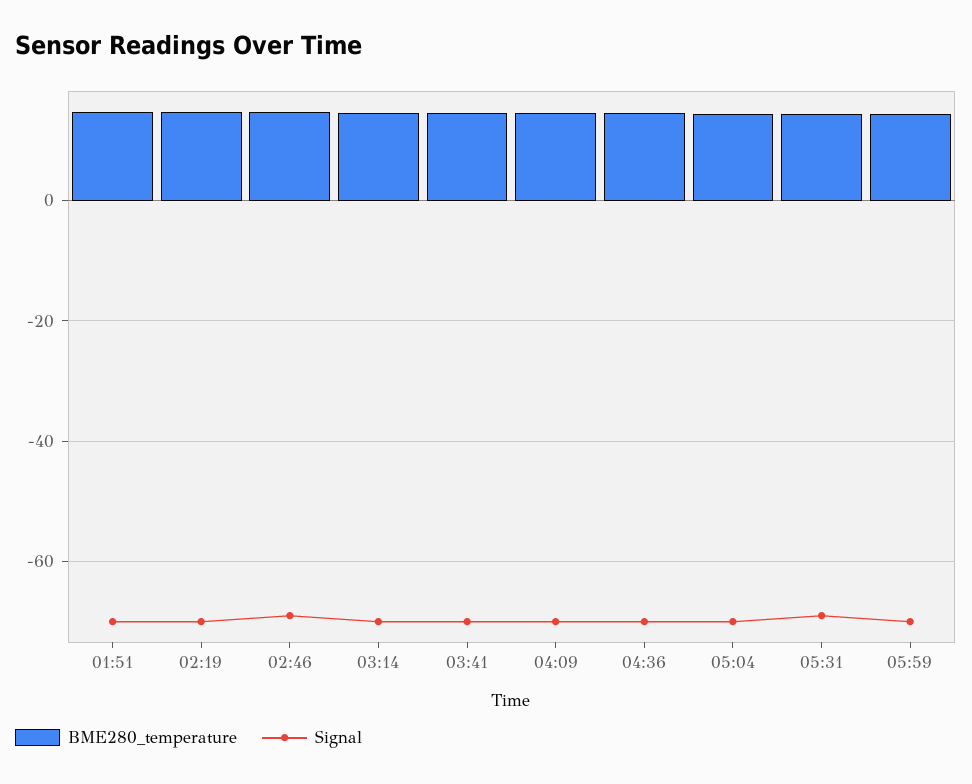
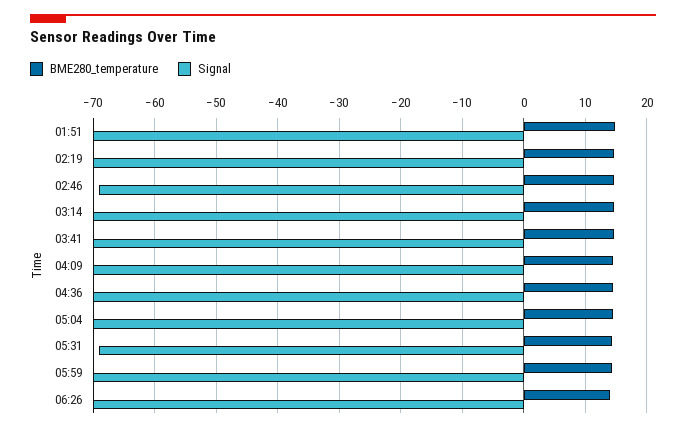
BME280_temperature, 06:26: none -> 14
Signal, 06:26: none -> -70

